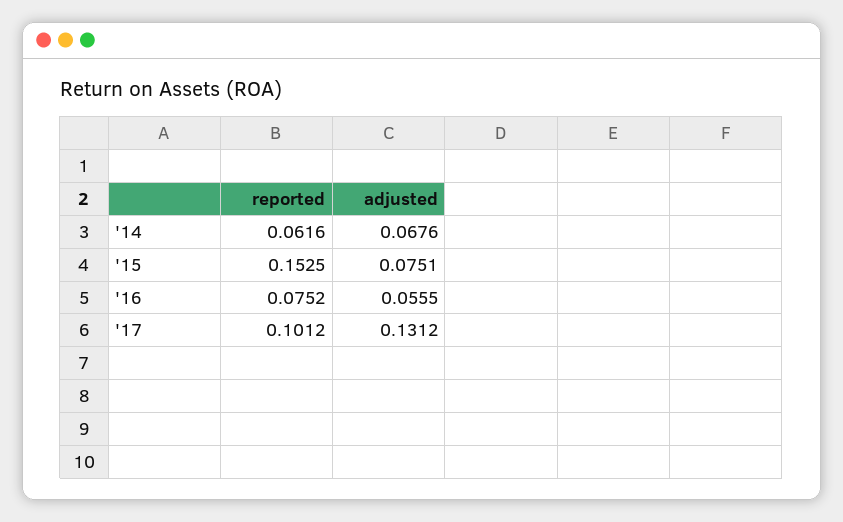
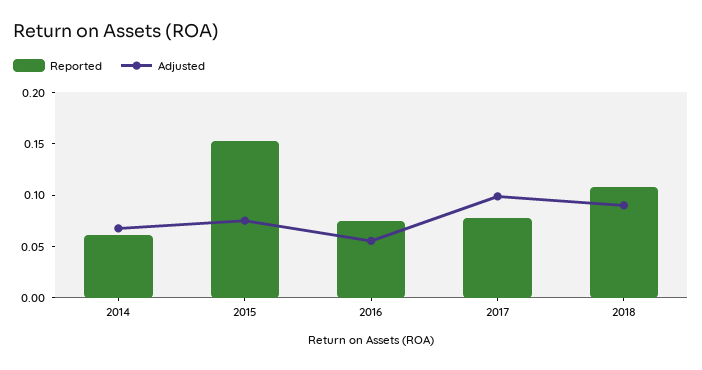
reported, '17: 0.1012 -> 0.08
adjusted, '17: 0.1312 -> 0.1
reported, 2018: none -> 0.11
adjusted, 2018: none -> 0.09

